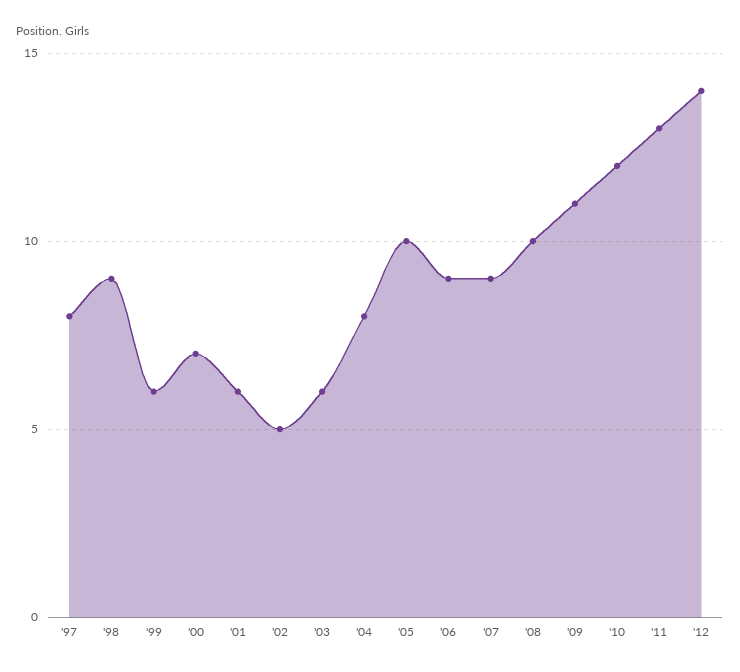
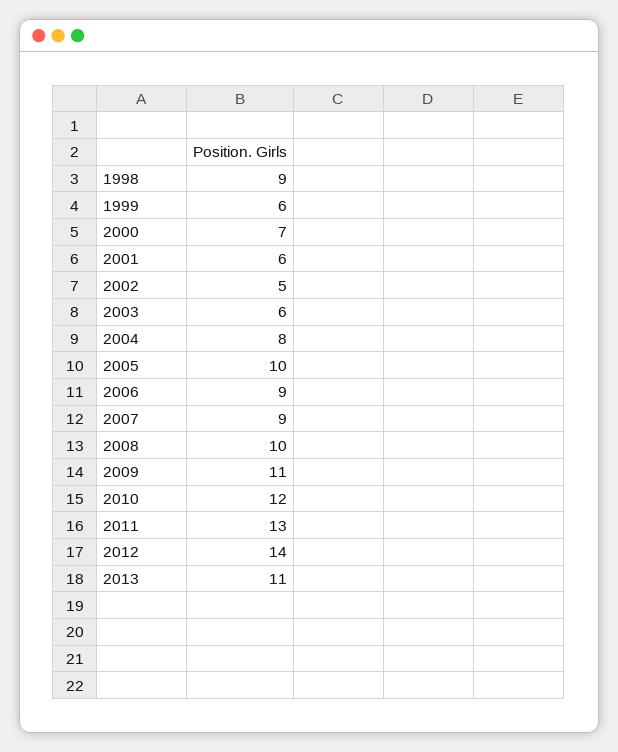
'97: 8 -> none
2013: none -> 11

